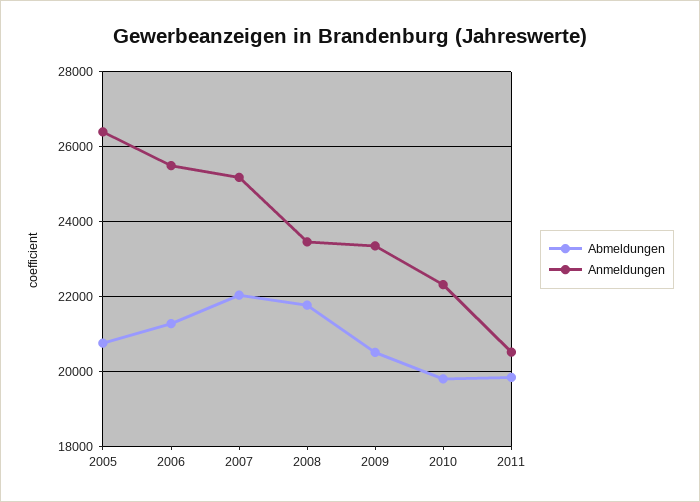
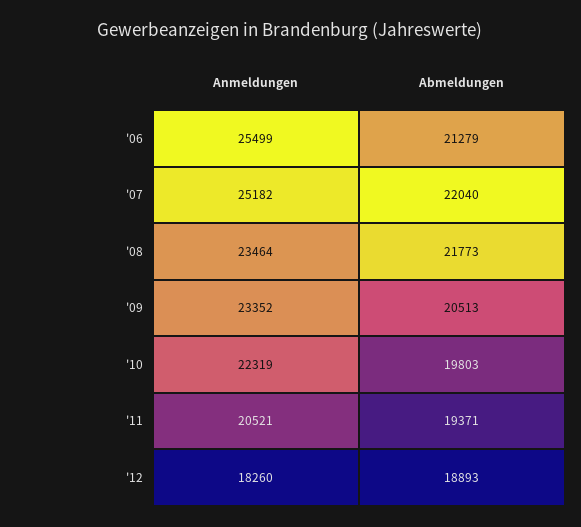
Abmeldungen, 2005: 20800 -> none
Anmeldungen, 2005: 26400 -> none
Abmeldungen, 2011: 19800 -> 19371
Anmeldungen, '12: none -> 18260
Abmeldungen, '12: none -> 18893

